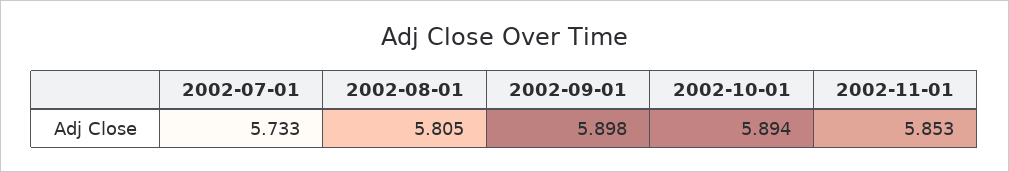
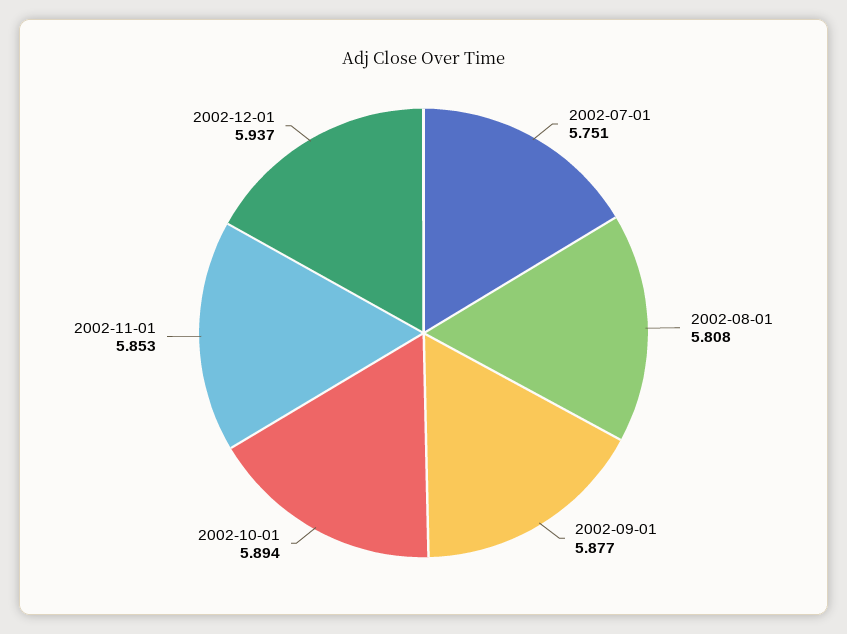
2002-07-01: 5.733 -> 5.751
2002-08-01: 5.805 -> 5.808
2002-09-01: 5.898 -> 5.877
2002-12-01: none -> 5.937

